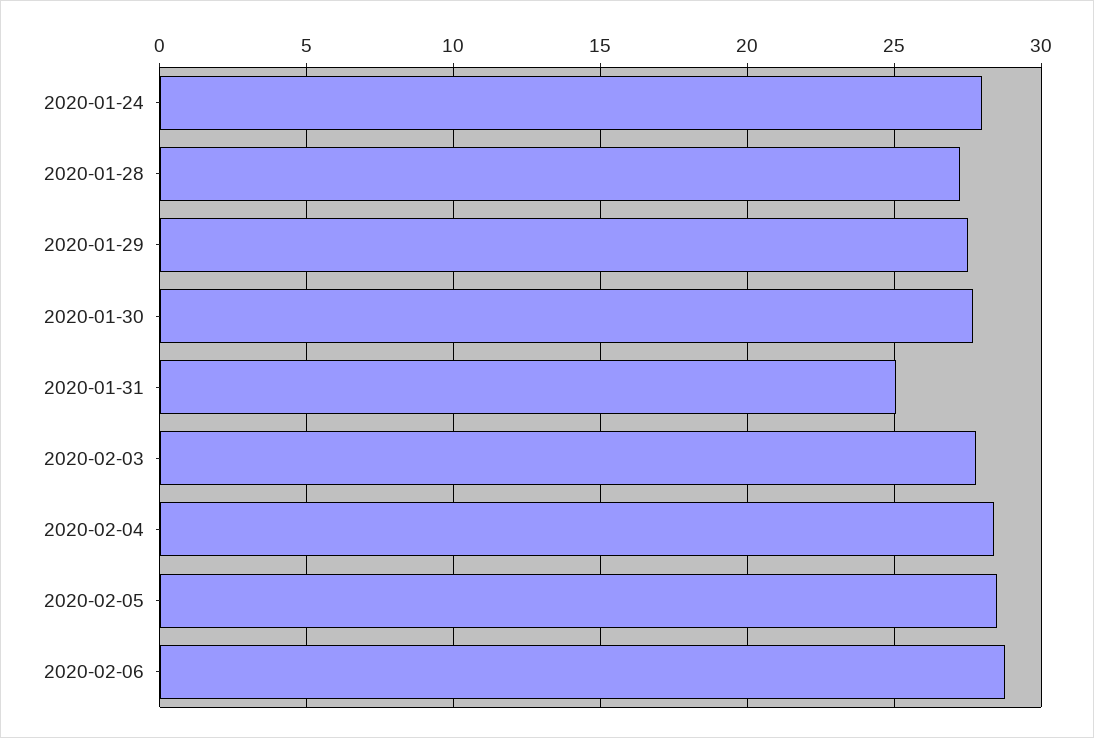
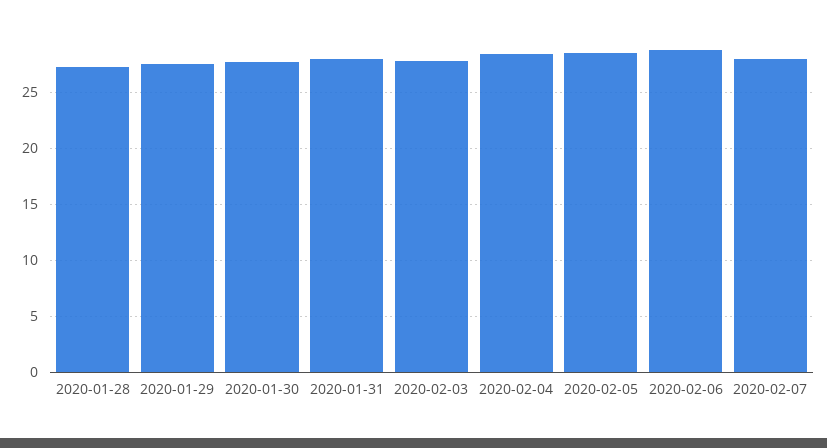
2020-01-24: 28 -> none
2020-01-31: 25 -> 28
2020-02-07: none -> 28

